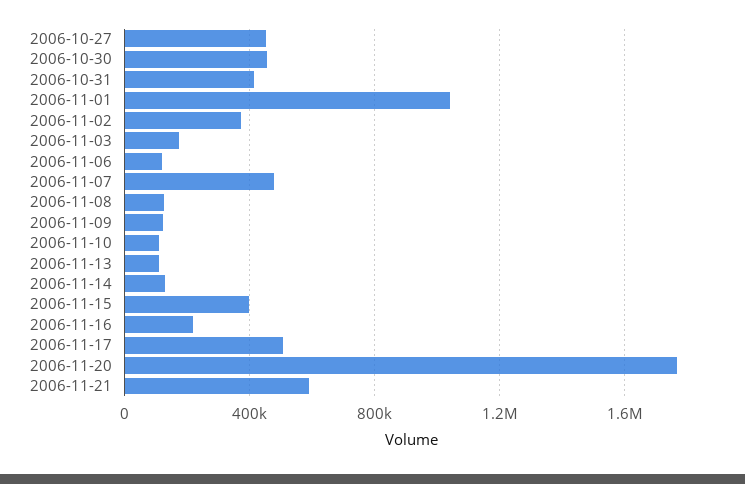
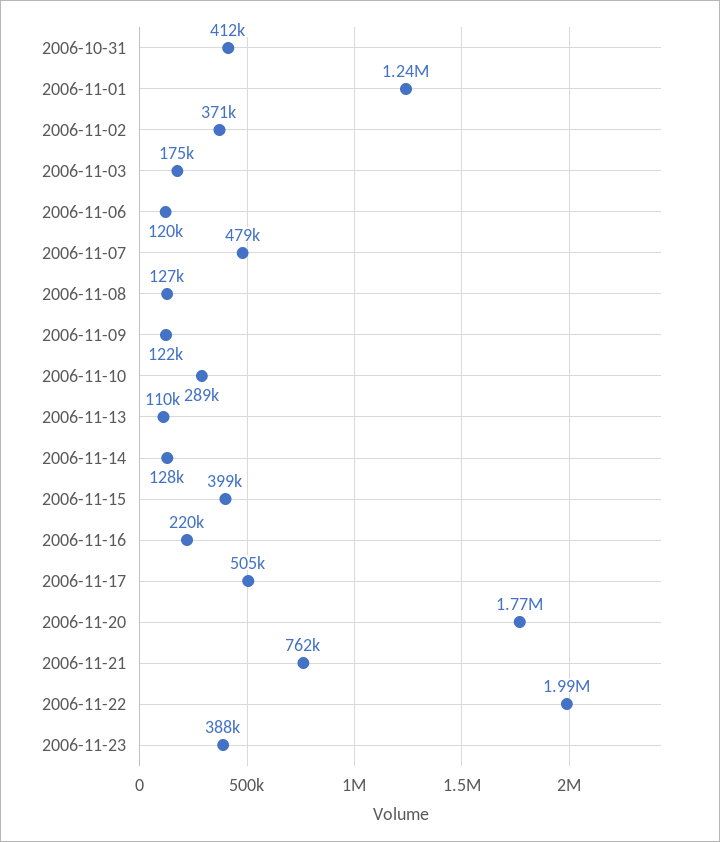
2006-10-27: 450000 -> none
2006-10-30: 450000 -> none
2006-11-01: 1050000 -> 1240000
2006-11-10: 100000 -> 289000
2006-11-21: 600000 -> 762000
2006-11-22: none -> 1990000
2006-11-23: none -> 388000

